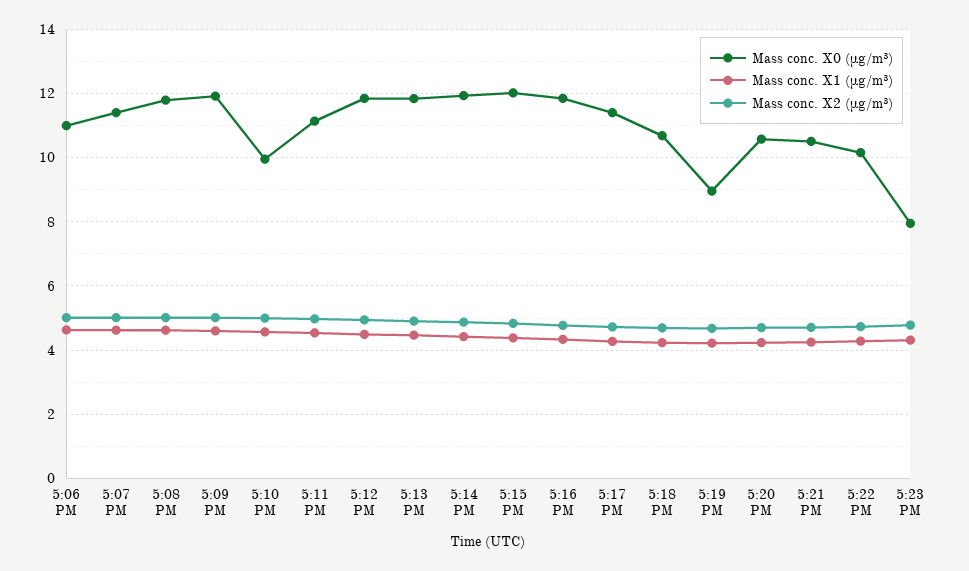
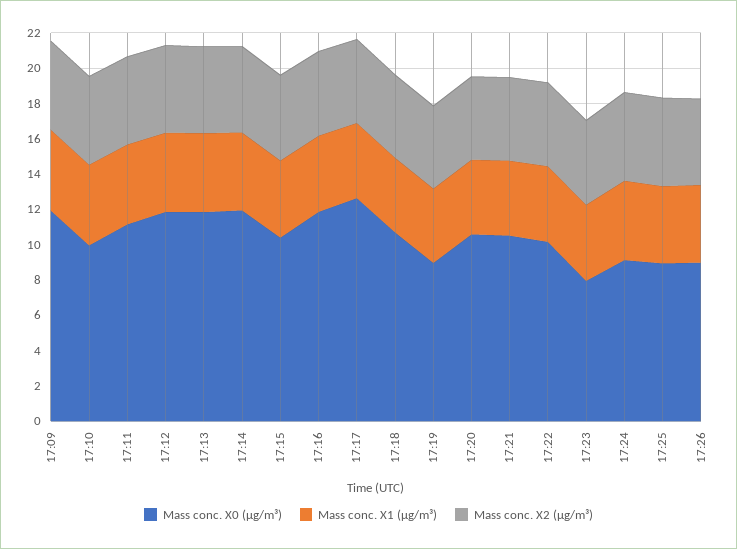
Mass conc. X0 (μg/m³), 5:06 PM: 11 -> none
Mass conc. X1 (μg/m³), 5:06 PM: 4.6 -> none
Mass conc. X2 (μg/m³), 5:06 PM: 5 -> none
Mass conc. X0 (μg/m³), 5:07 PM: 11.4 -> none
Mass conc. X1 (μg/m³), 5:07 PM: 4.6 -> none
Mass conc. X2 (μg/m³), 5:07 PM: 5 -> none
Mass conc. X0 (μg/m³), 5:08 PM: 11.8 -> none
Mass conc. X1 (μg/m³), 5:08 PM: 4.6 -> none
Mass conc. X2 (μg/m³), 5:08 PM: 5 -> none
Mass conc. X0 (μg/m³), 5:15 PM: 12 -> 10.5
Mass conc. X0 (μg/m³), 5:17 PM: 11.4 -> 12.5
Mass conc. X0 (μg/m³), 17:24: none -> 9
Mass conc. X1 (μg/m³), 17:24: none -> 4.5
Mass conc. X2 (μg/m³), 17:24: none -> 5
Mass conc. X0 (μg/m³), 17:25: none -> 9
Mass conc. X1 (μg/m³), 17:25: none -> 4.5
Mass conc. X2 (μg/m³), 17:25: none -> 5
Mass conc. X0 (μg/m³), 17:26: none -> 9
Mass conc. X1 (μg/m³), 17:26: none -> 4.5
Mass conc. X2 (μg/m³), 17:26: none -> 5

